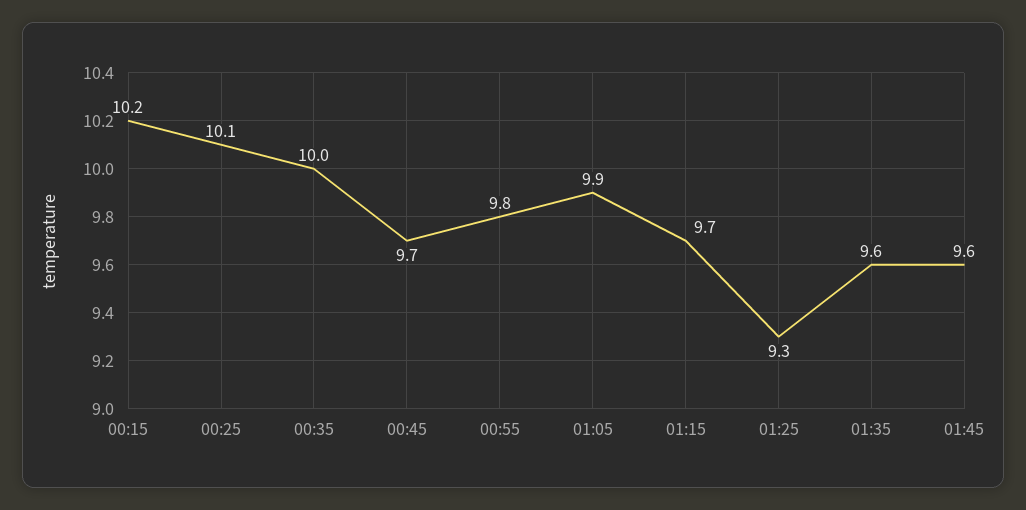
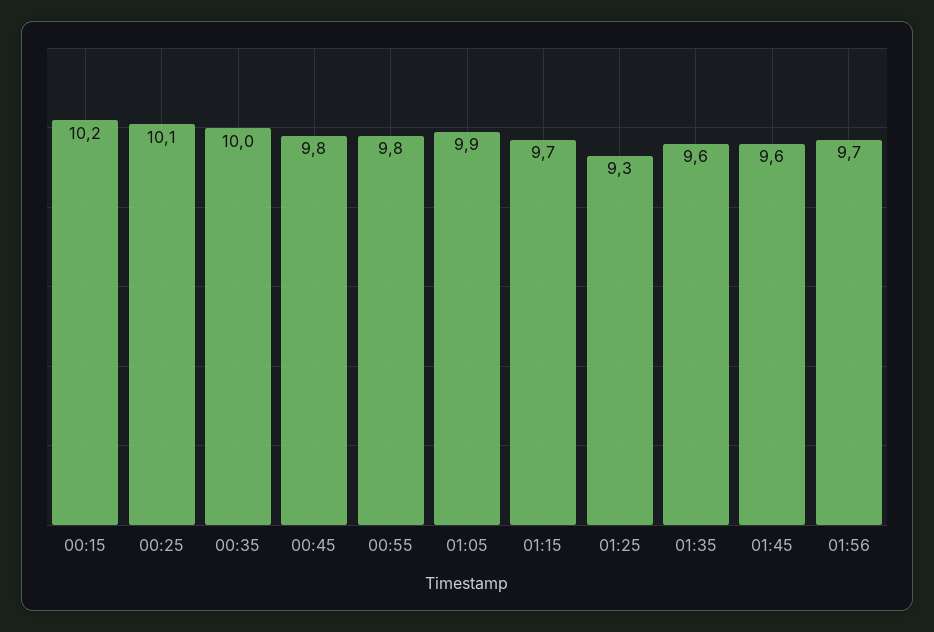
00:45: 9.7 -> 9.8
01:56: none -> 9.7

